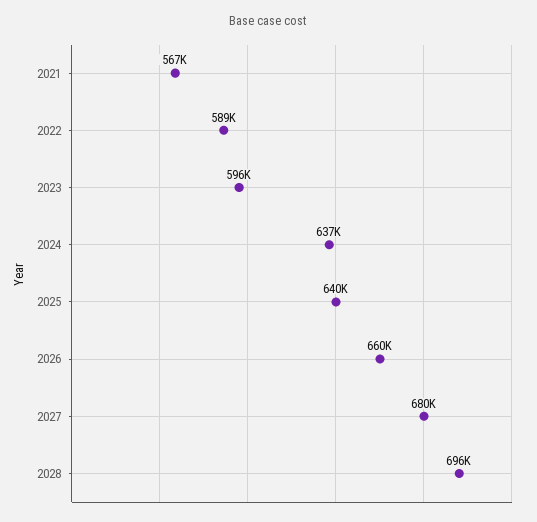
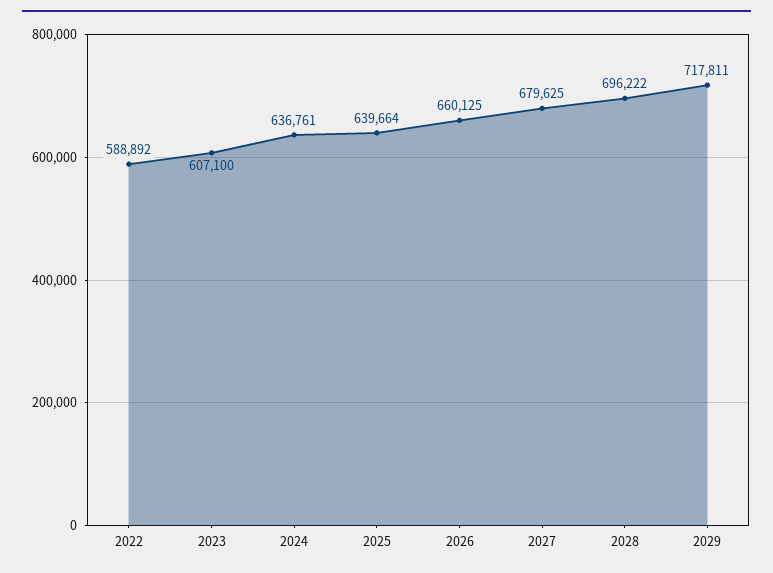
2021: 567000 -> none
2023: 596000 -> 607100
2029: none -> 717811

